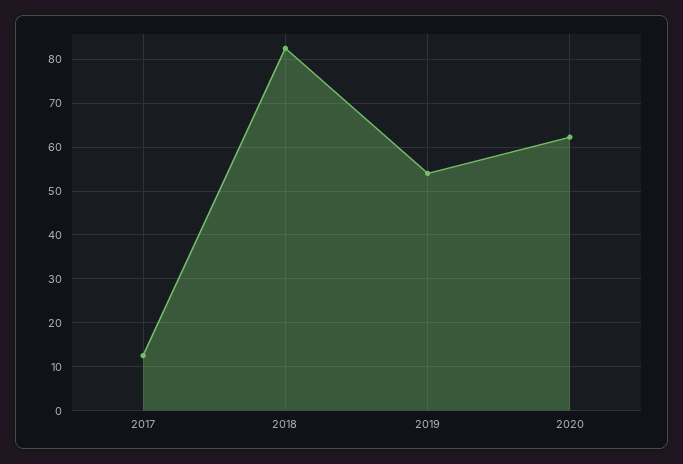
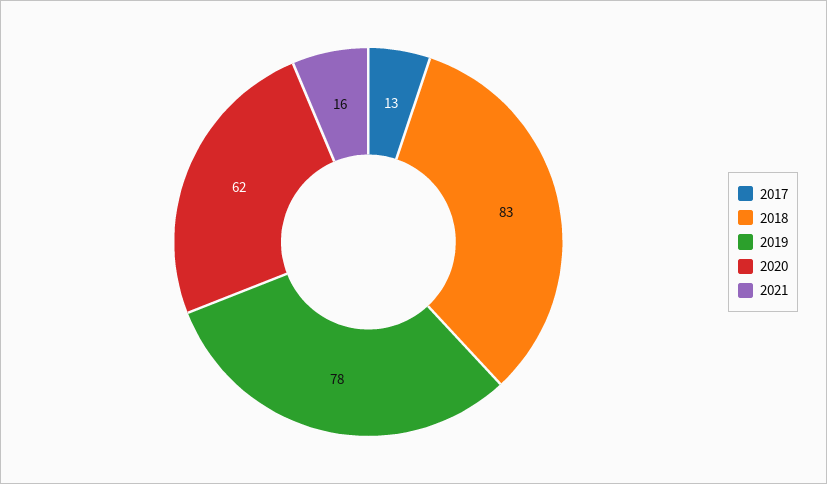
2019: 54 -> 78
2021: none -> 16

